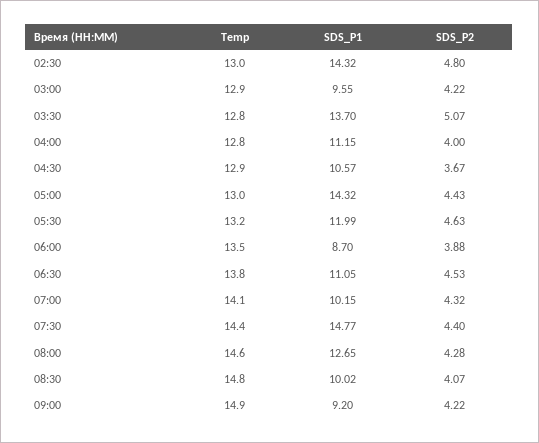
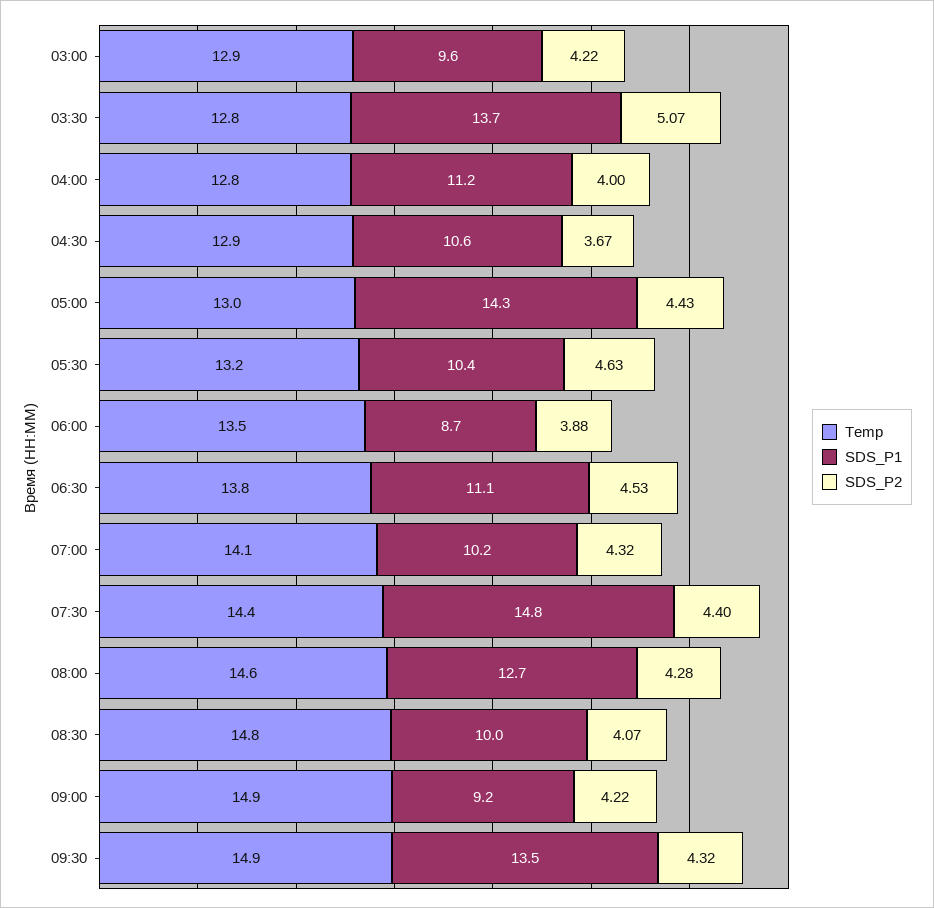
Temp, 02:30: 13 -> none
SDS_P1, 02:30: 14.32 -> none
SDS_P2, 02:30: 4.8 -> none
SDS_P1, 05:30: 11.99 -> 10.4
Temp, 09:30: none -> 14.9
SDS_P1, 09:30: none -> 13.5
SDS_P2, 09:30: none -> 4.32

